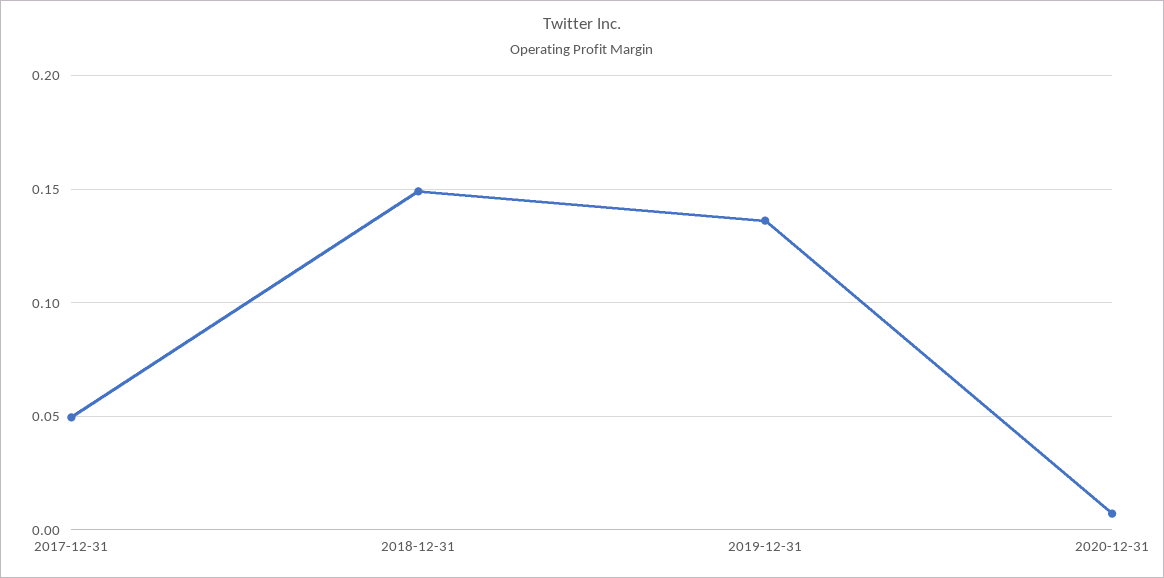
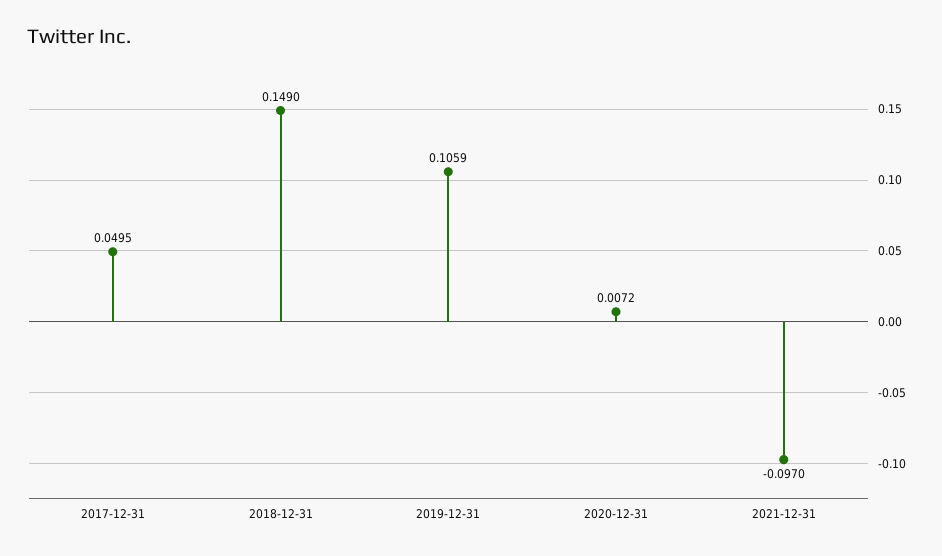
2019-12-31: 0.135 -> 0.1059
2021-12-31: none -> -0.097

